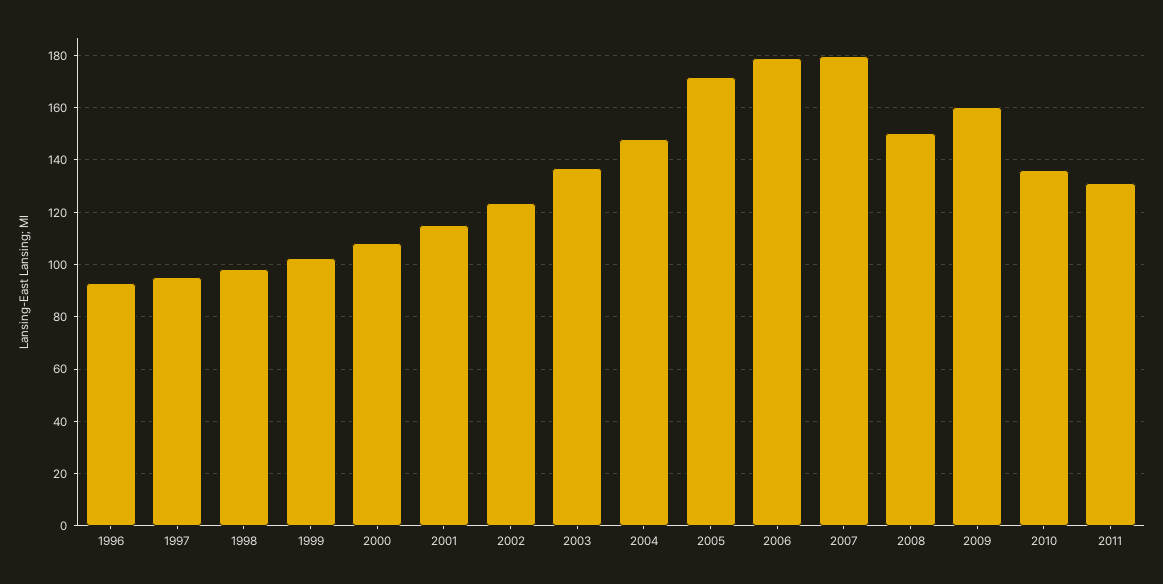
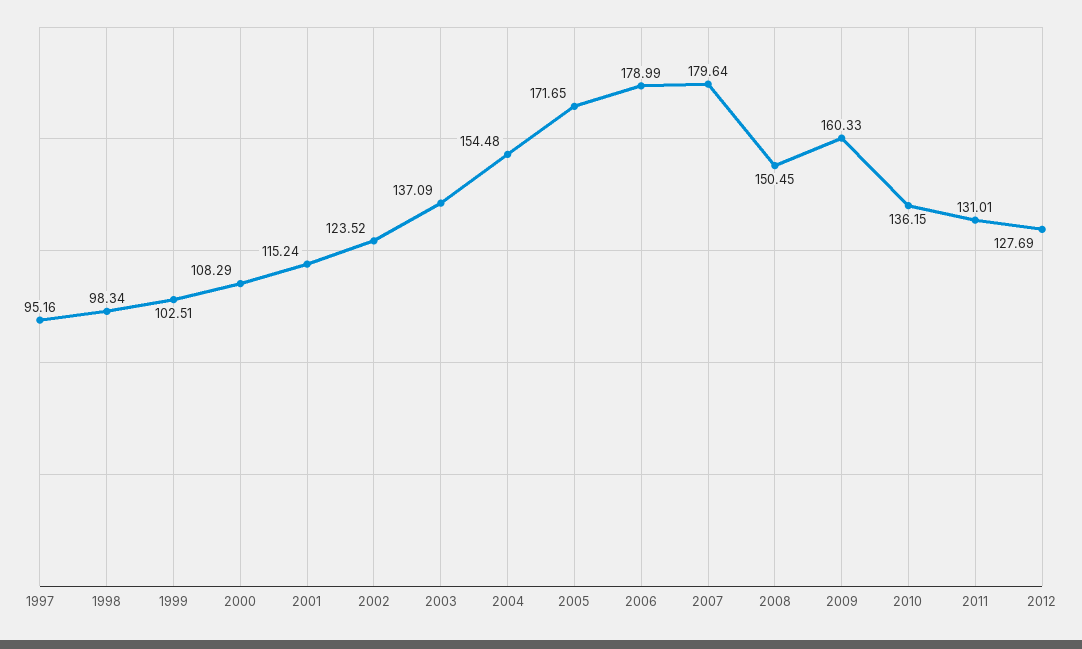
1996: 92.5 -> none
2004: 147.5 -> 154.48
2012: none -> 127.69

